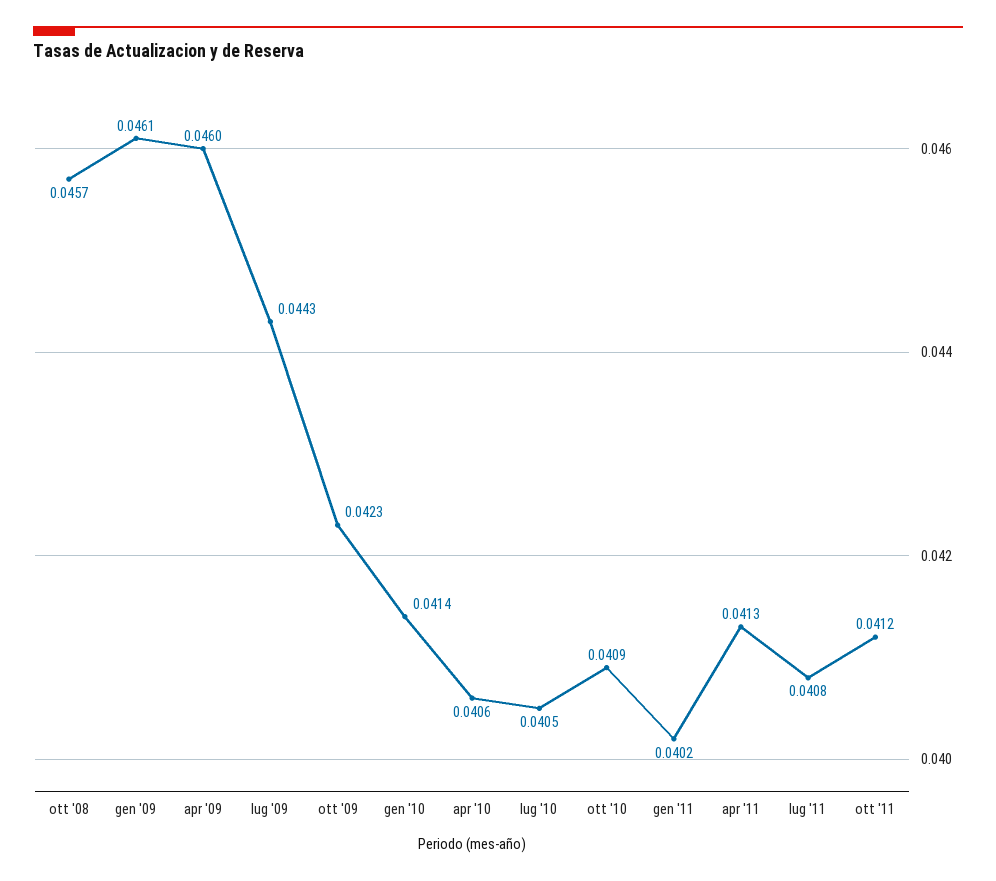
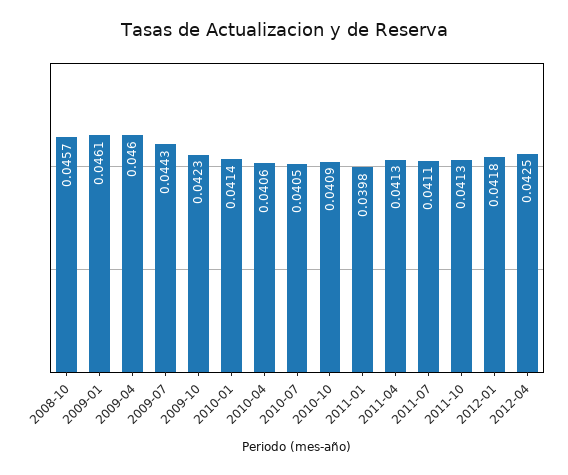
gen '11: 0.0402 -> 0.0398
lug '11: 0.0408 -> 0.0411
ott '11: 0.0412 -> 0.0413
2012-01: none -> 0.0418
2012-04: none -> 0.0425

